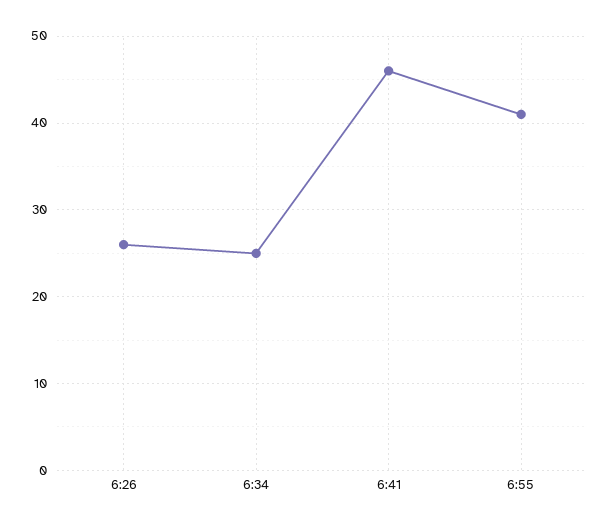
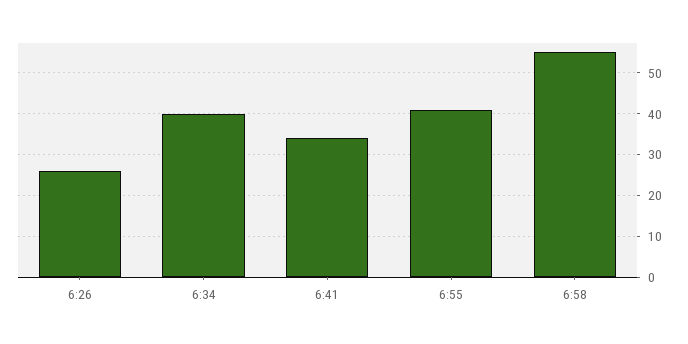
6:34: 25 -> 40
6:41: 46 -> 35
6:58: none -> 55

